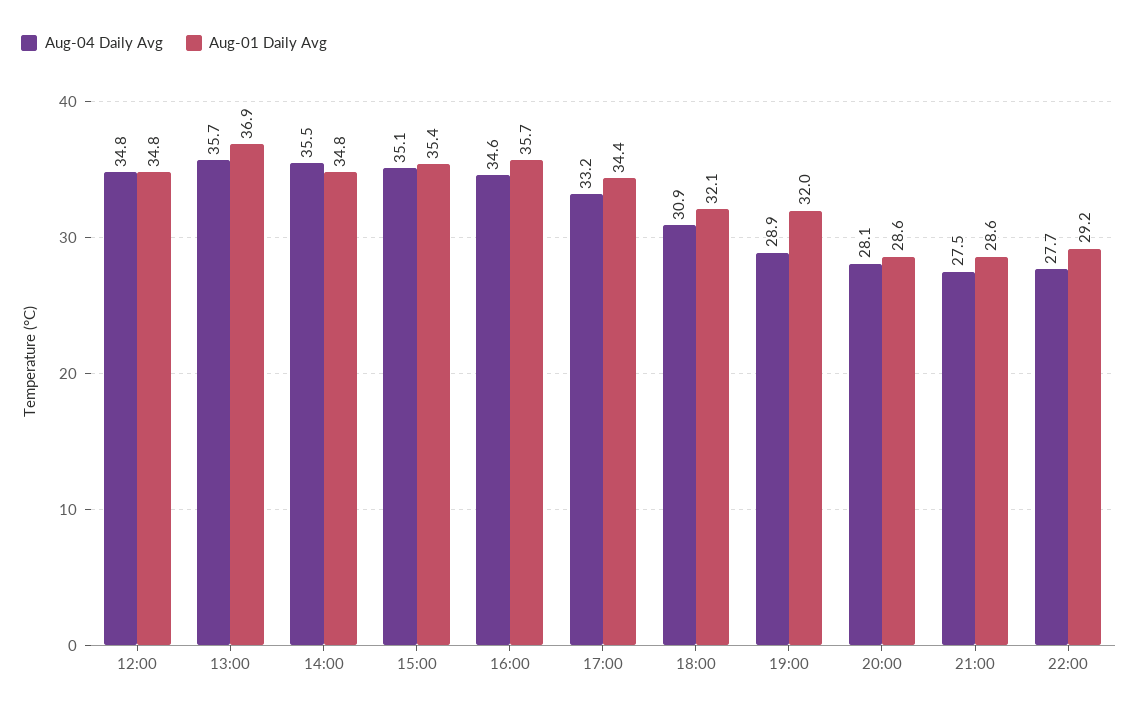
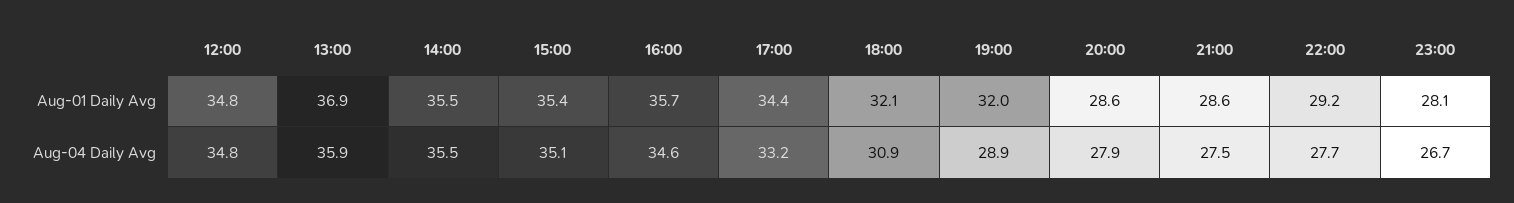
Aug-04 Daily Avg, 13:00: 35.7 -> 35.9
Aug-01 Daily Avg, 14:00: 34.8 -> 35.5
Aug-04 Daily Avg, 20:00: 28.1 -> 27.9
Aug-01 Daily Avg, 23:00: none -> 28.1
Aug-04 Daily Avg, 23:00: none -> 26.7

